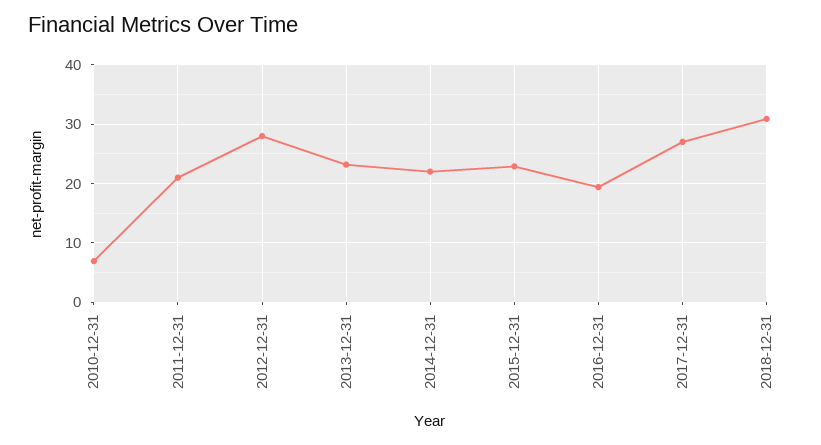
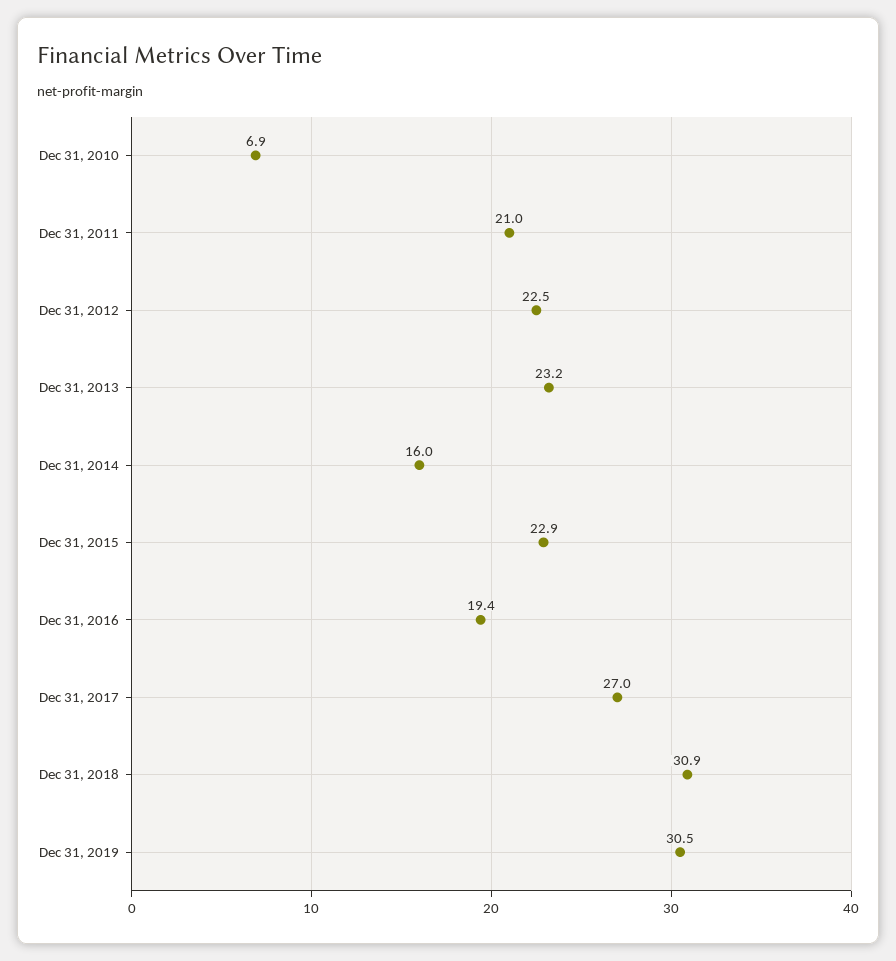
2012-12-31: 28 -> 22.5
2014-12-31: 22 -> 16
Dec 31, 2019: none -> 30.5

